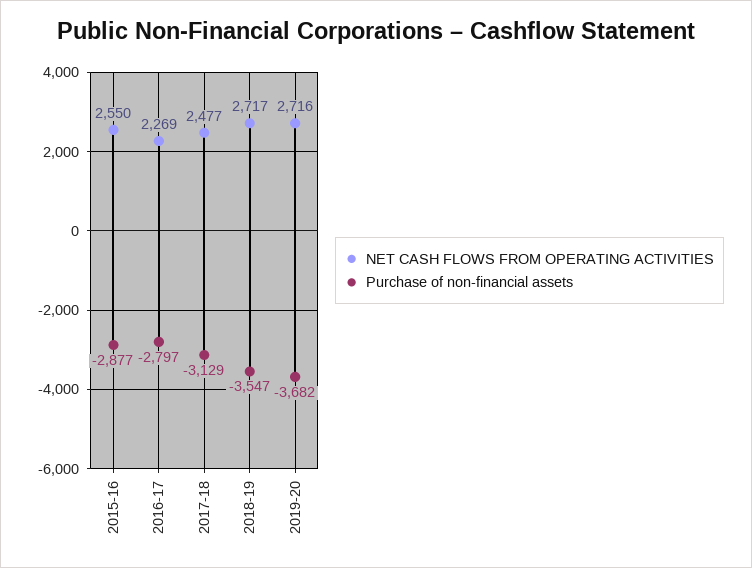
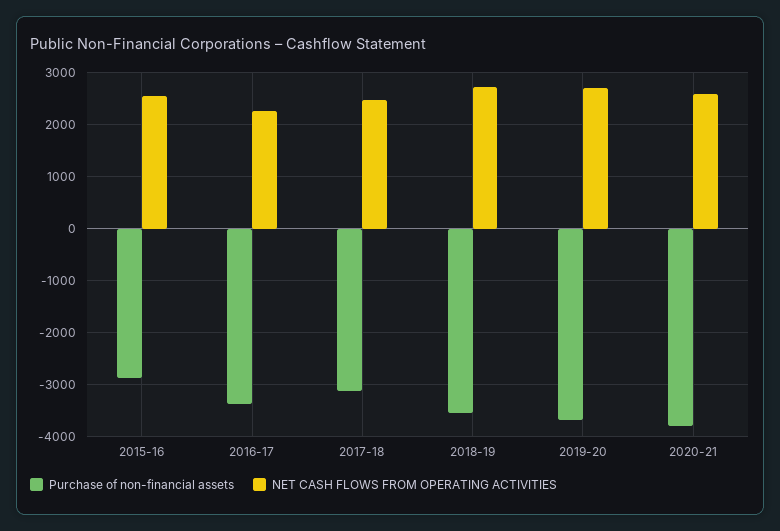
Purchase of non-financial assets, 2016-17: -2797 -> -3400
Purchase of non-financial assets, 2020-21: none -> -3800
NET CASH FLOWS FROM OPERATING ACTIVITIES, 2020-21: none -> 2600

